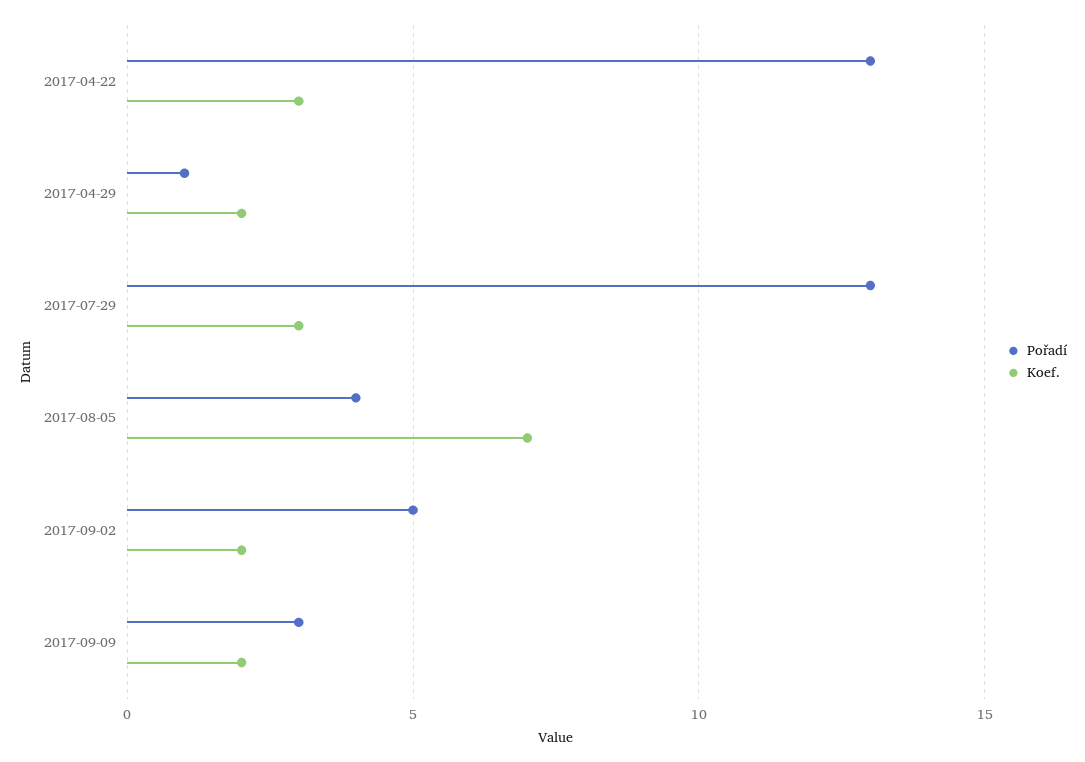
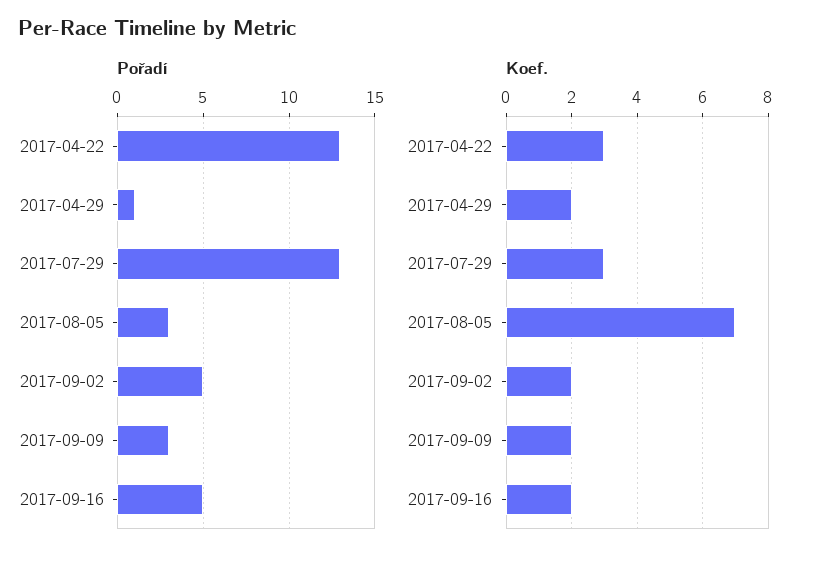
Pořadí, 2017-08-05: 4 -> 3
Pořadí, 2017-09-16: none -> 5
Koef., 2017-09-16: none -> 2

